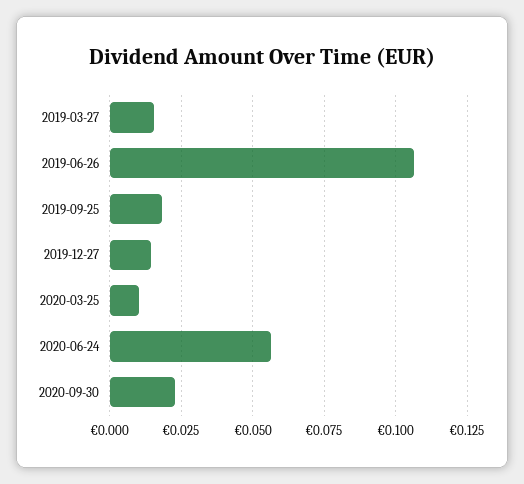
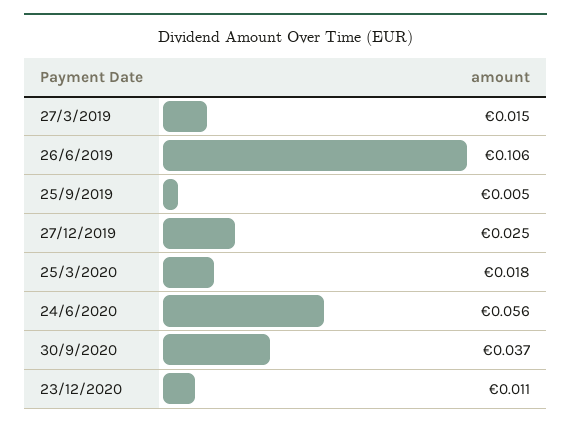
2019-09-25: 0.0175 -> 0.005
2019-12-27: 0.015 -> 0.025
2020-03-25: 0.01 -> 0.018
2020-09-30: 0.0225 -> 0.037
23/12/2020: none -> 0.011

